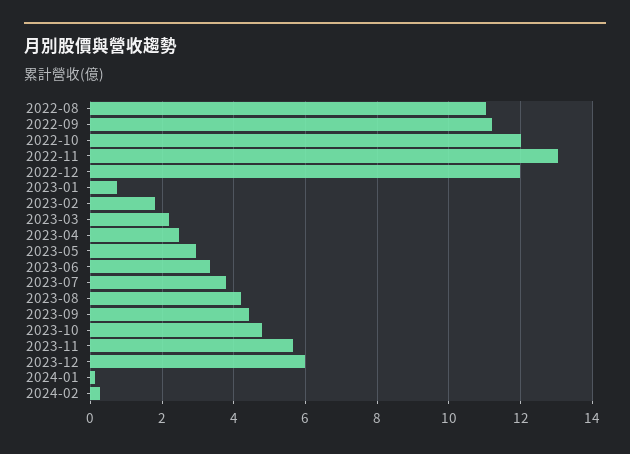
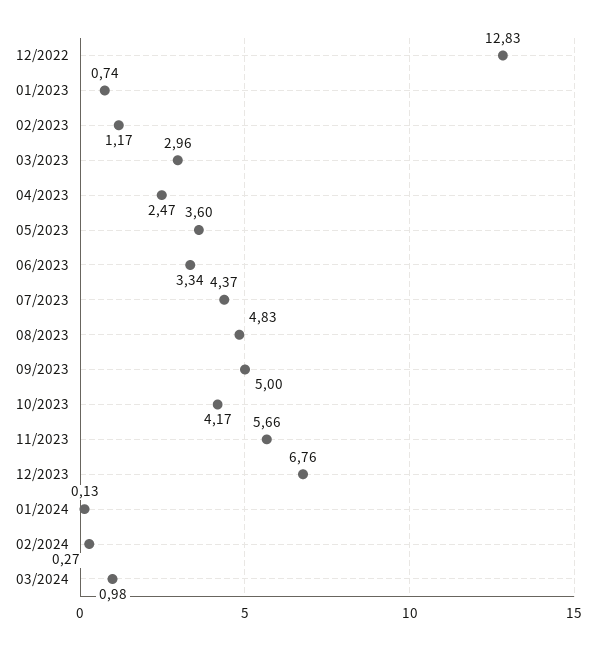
2022-08: 11 -> none
2022-09: 11.2 -> none
2022-10: 12 -> none
2022-11: 13 -> none
2022-12: 12 -> 12.83
2023-02: 1.8 -> 1.17
2023-03: 2.2 -> 2.96
2023-05: 3 -> 3.6
2023-07: 3.8 -> 4.37
2023-08: 4.2 -> 4.83
2023-09: 4.4 -> 5
2023-10: 4.8 -> 4.17
2023-12: 6 -> 6.76
03/2024: none -> 0.98

